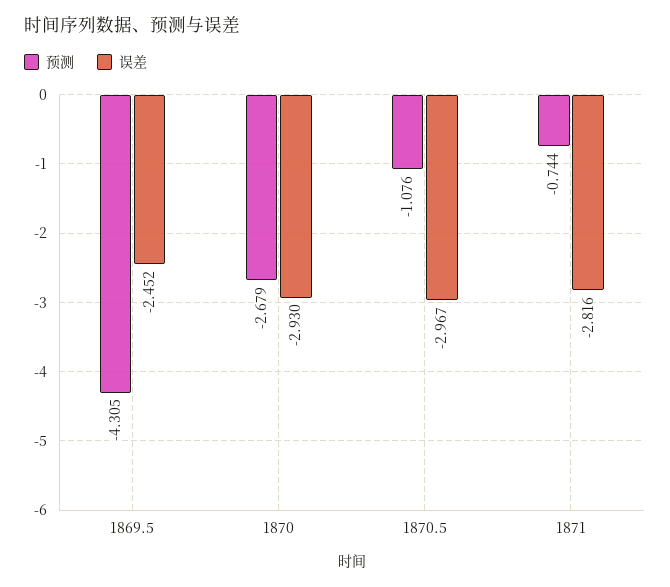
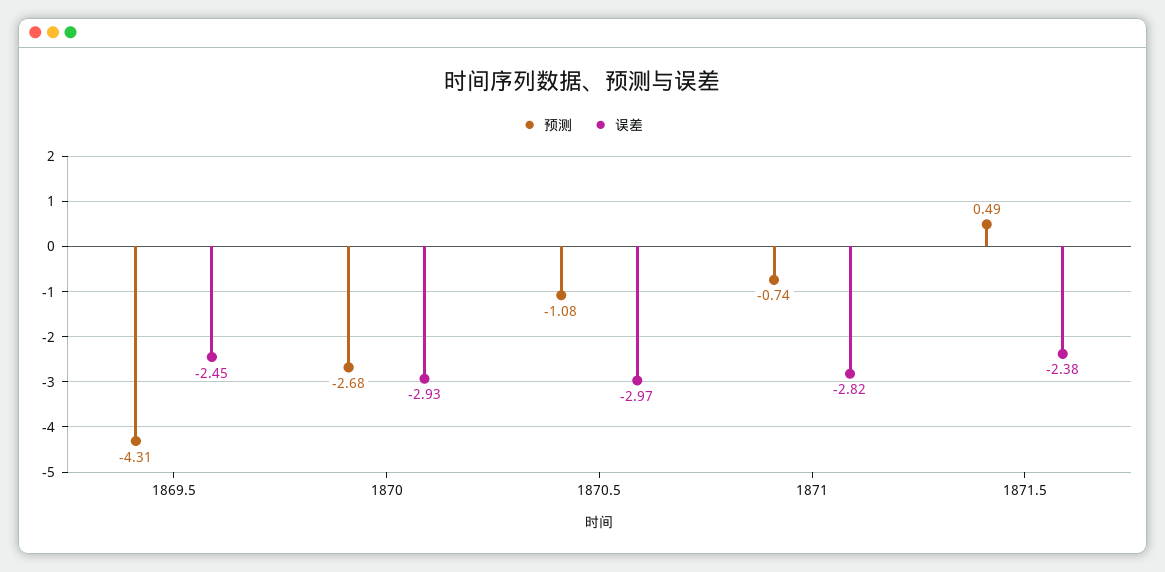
预测, 1871.5: none -> 0.49
误差, 1871.5: none -> -2.38

